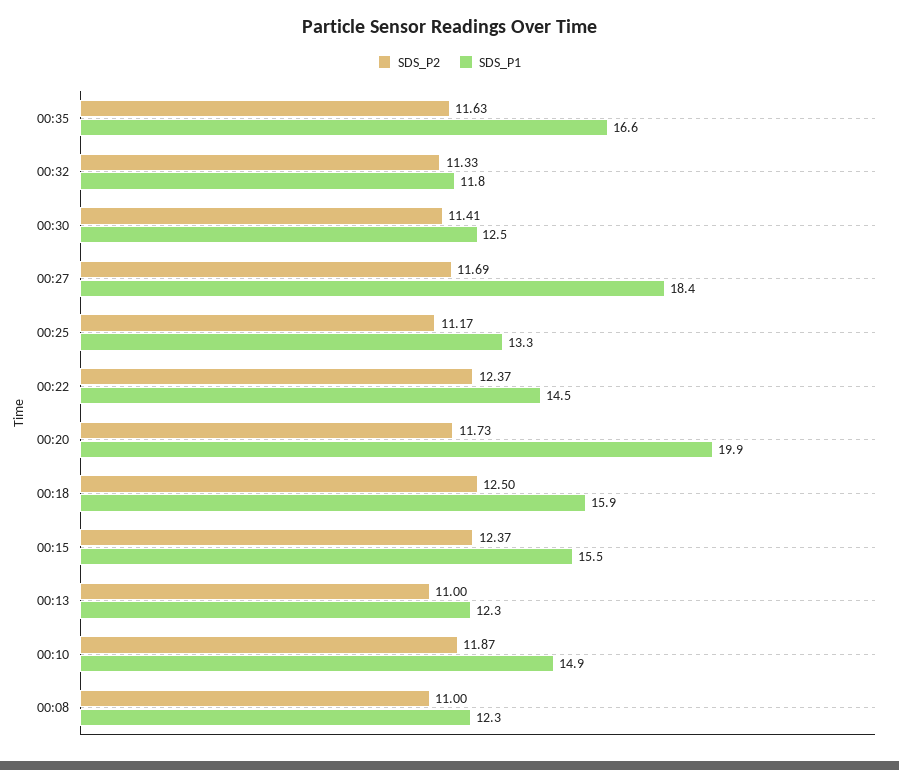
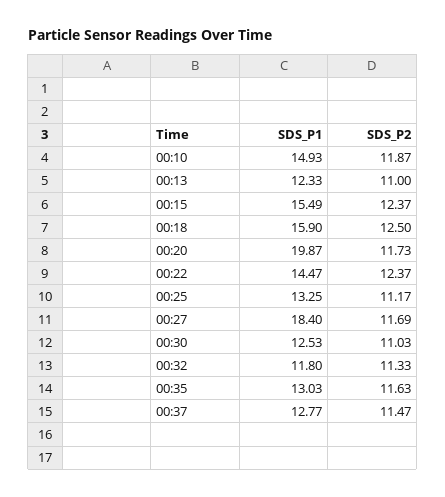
SDS_P1, 00:35: 16.6 -> 13.03
SDS_P2, 00:30: 11.41 -> 11.03
SDS_P2, 00:08: 11 -> none
SDS_P1, 00:08: 12.3 -> none
SDS_P1, 00:37: none -> 12.77
SDS_P2, 00:37: none -> 11.47

